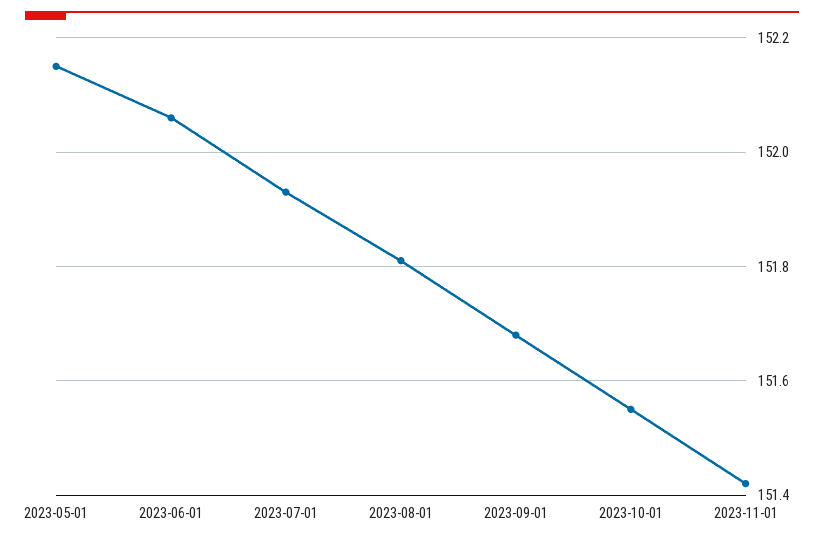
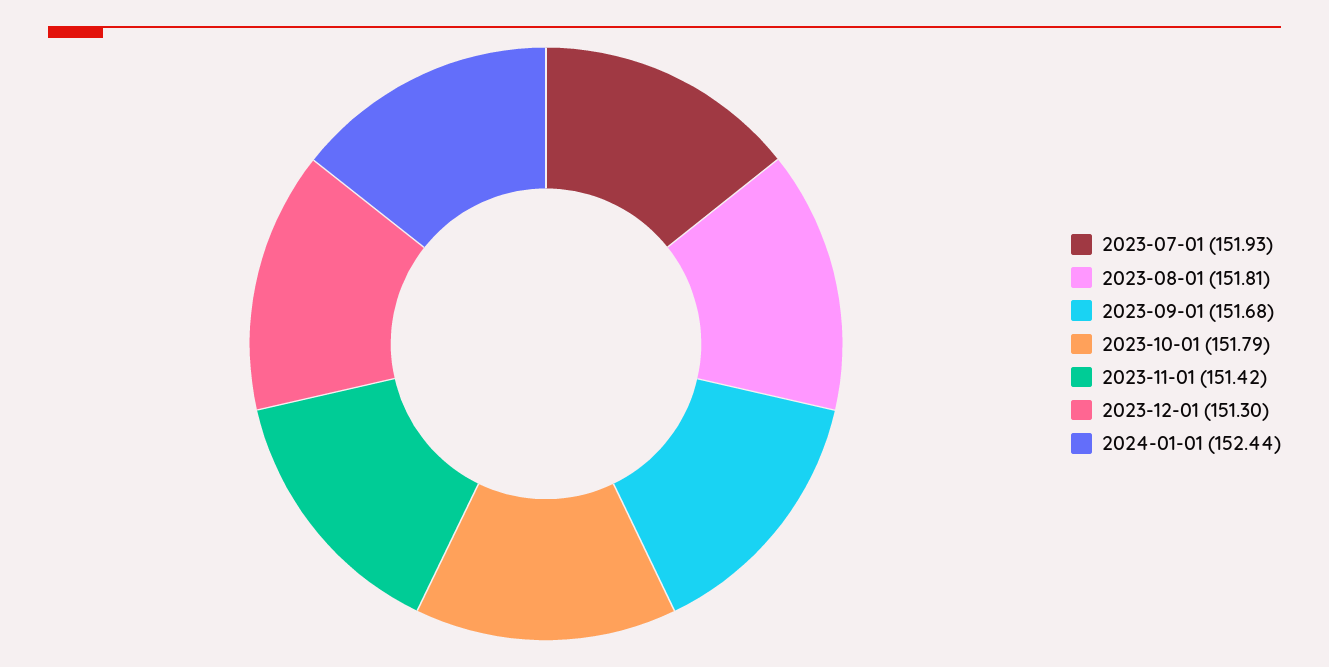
2023-05-01: 152.15 -> none
2023-06-01: 152.05 -> none
2023-10-01: 151.55 -> 151.79
2023-12-01: none -> 151.3
2024-01-01: none -> 152.44

